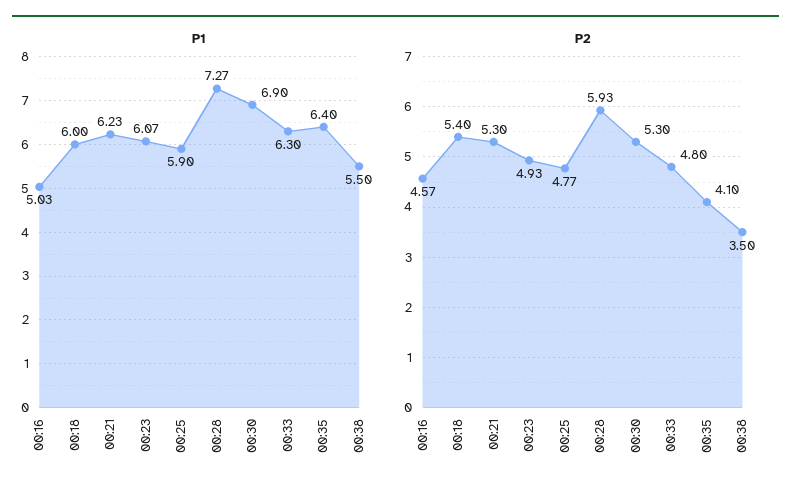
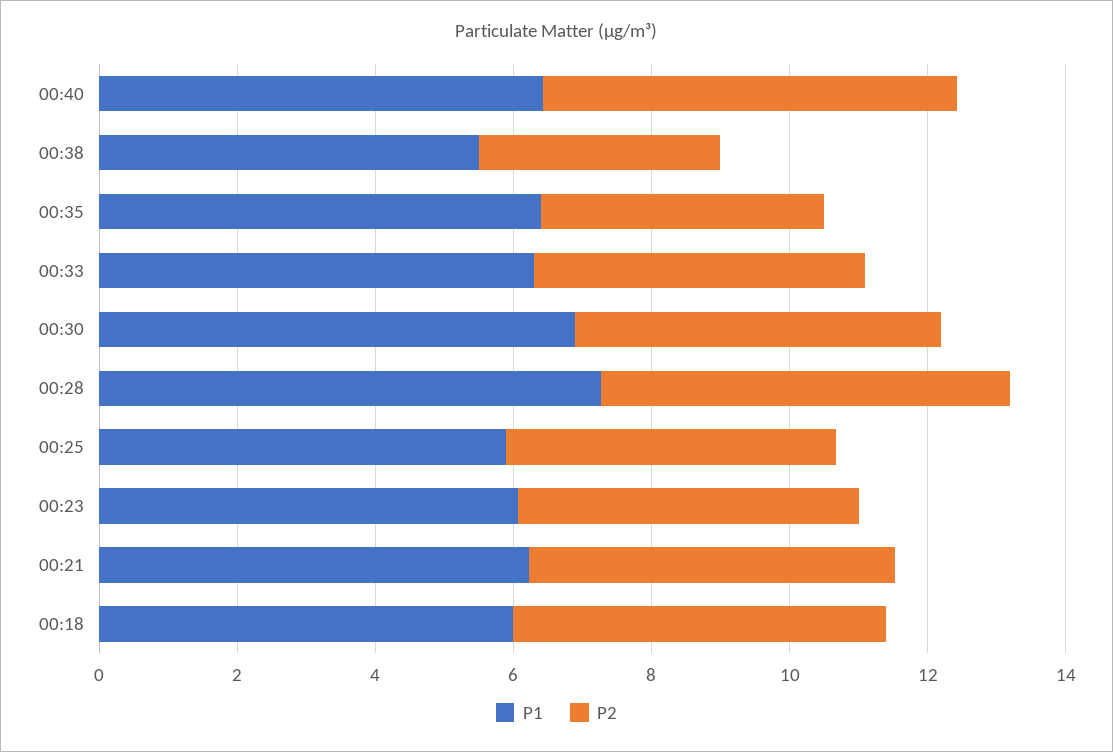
P1, 00:16: 5.03 -> none
P2, 00:16: 4.57 -> none
P1, 00:40: none -> 6.5
P2, 00:40: none -> 6

